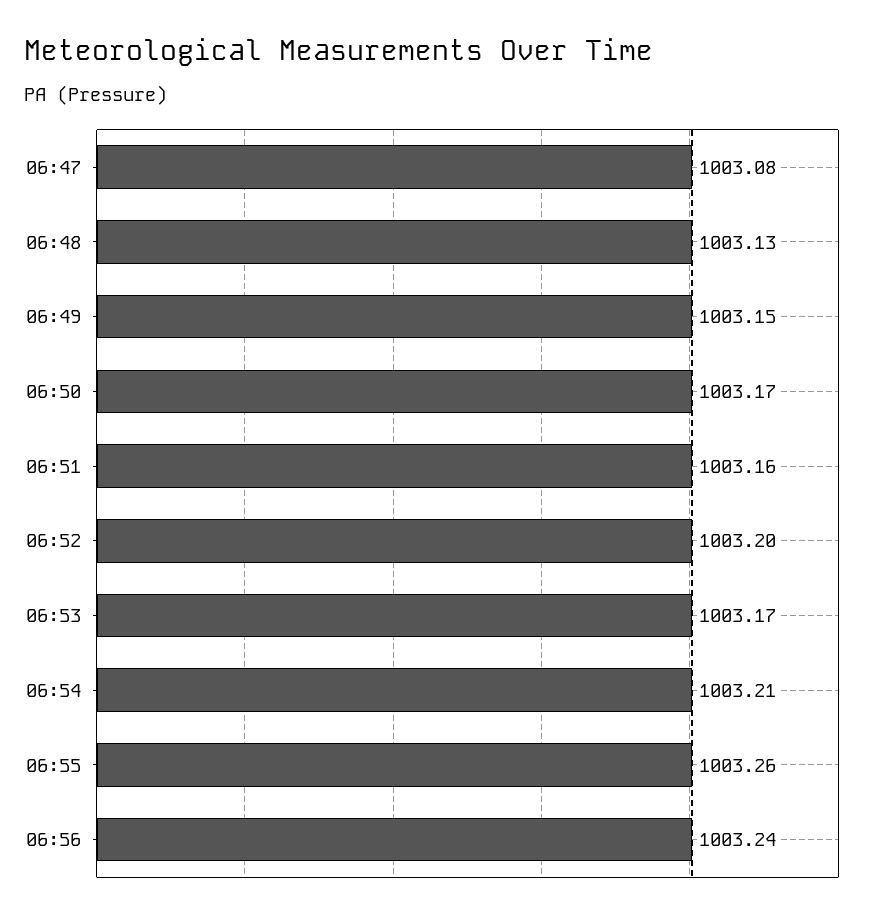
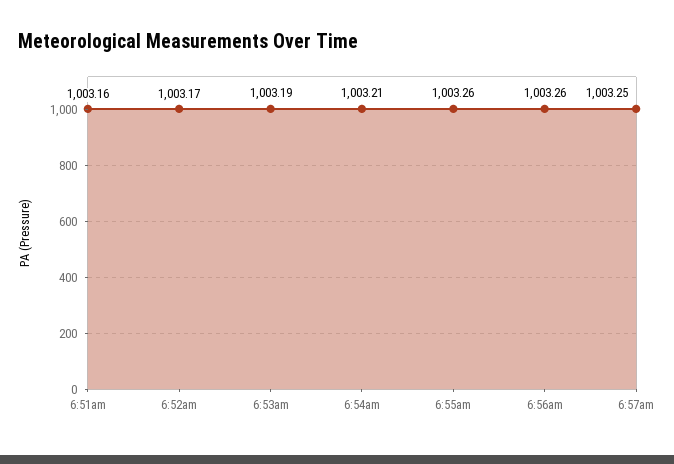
06:47: 1003.08 -> none
06:48: 1003.13 -> none
06:49: 1003.15 -> none
06:50: 1003.17 -> none
06:52: 1003.2 -> 1003.17
06:53: 1003.17 -> 1003.19
06:56: 1003.24 -> 1003.26
6:57am: none -> 1003.25

